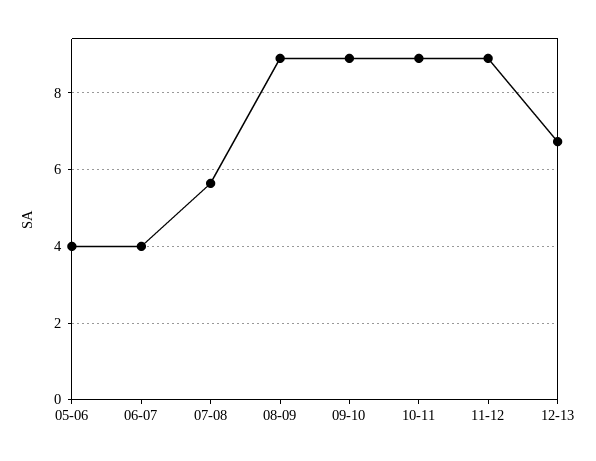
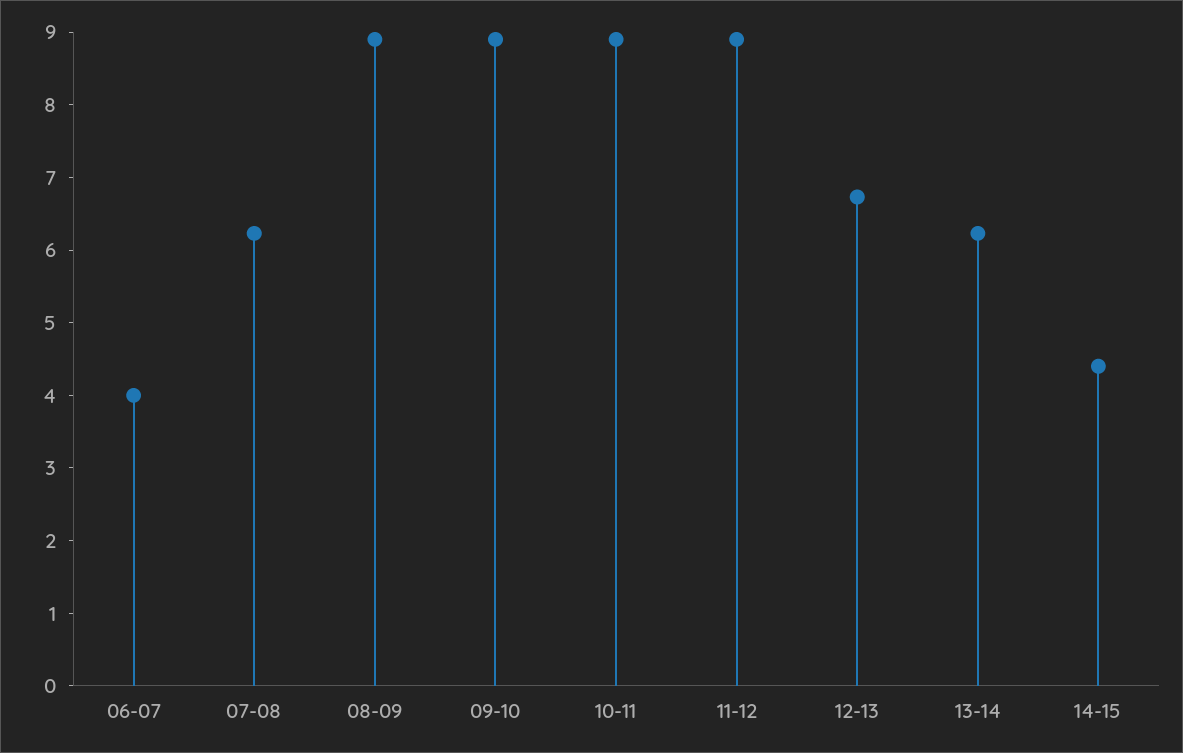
05-06: 4 -> none
07-08: 5.6 -> 6.2
13-14: none -> 6.2
14-15: none -> 4.4

